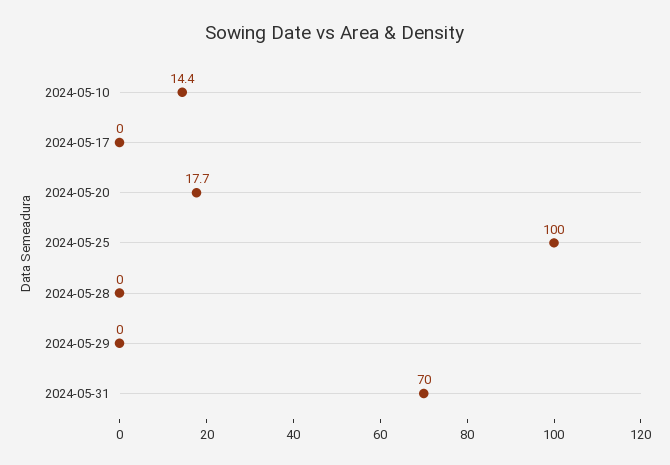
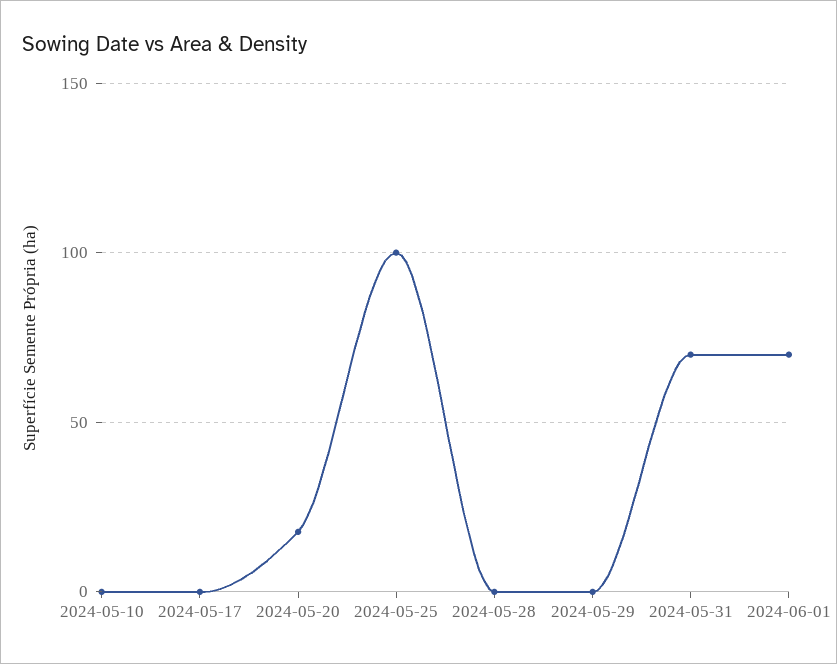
2024-05-10: 14.4 -> 0
2024-06-01: none -> 70

